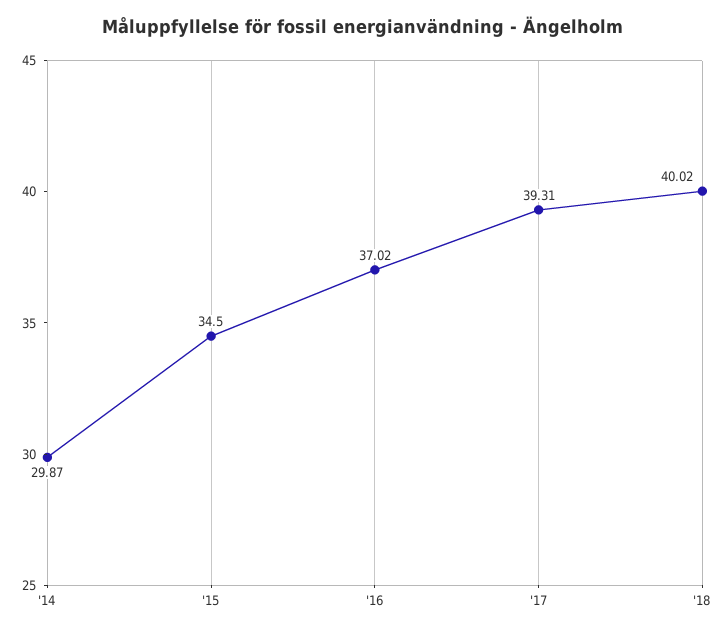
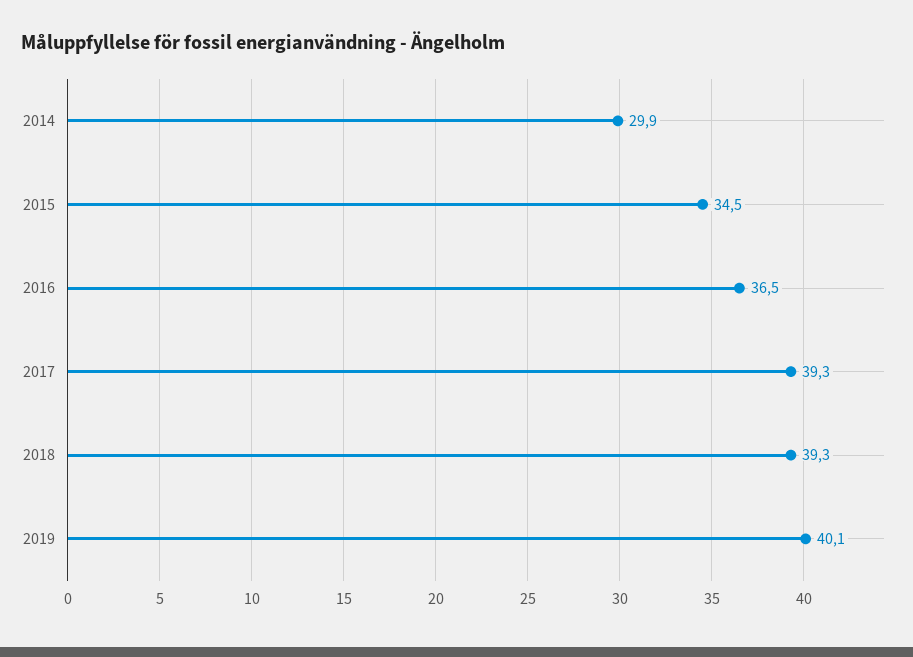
'16: 37.02 -> 36.5
'18: 40.02 -> 39.3
2019: none -> 40.1

